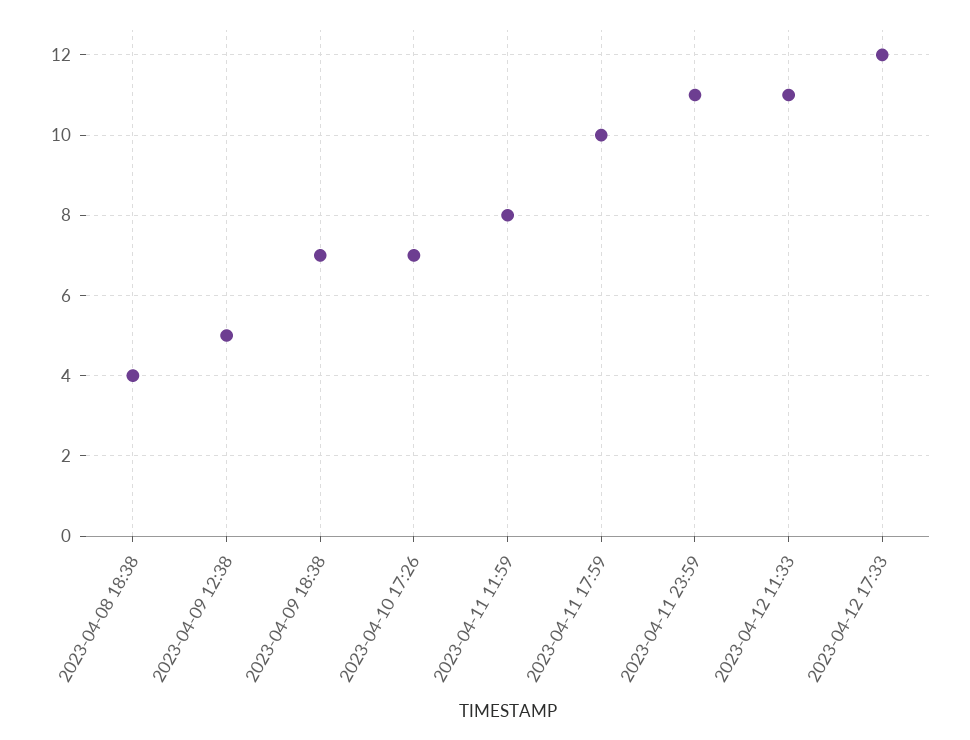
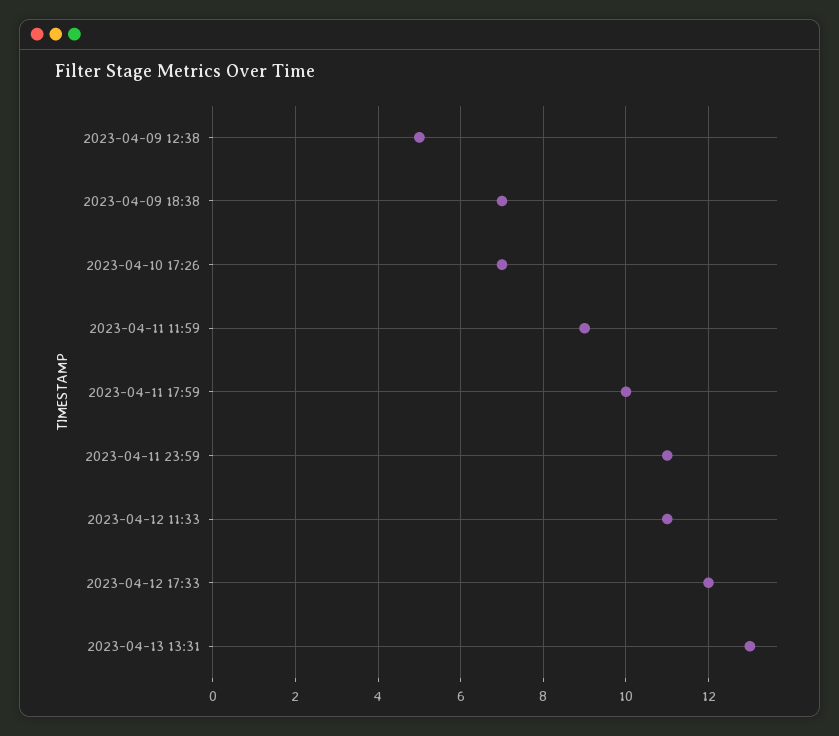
2023-04-08 18:38: 4 -> none
2023-04-11 11:59: 8 -> 9
2023-04-13 13:31: none -> 13

